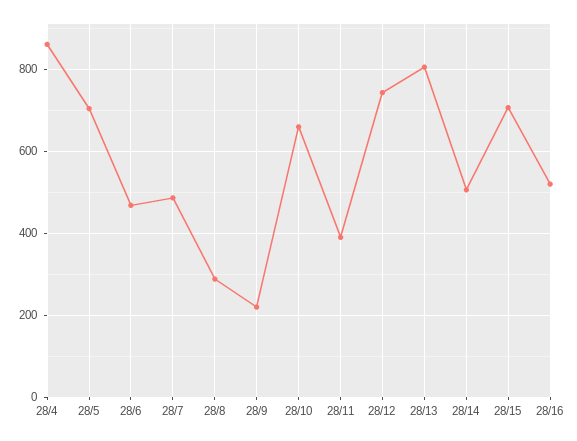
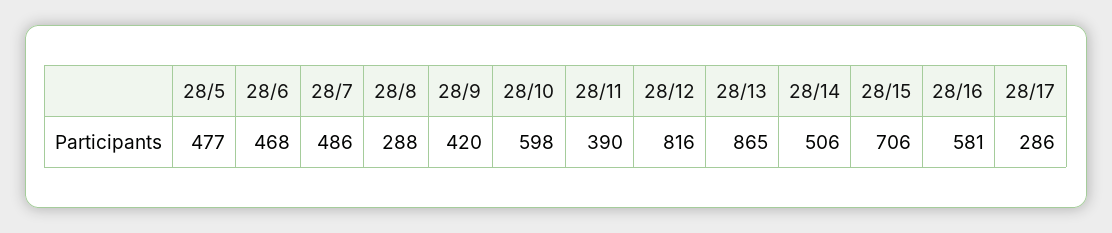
28/4: 860 -> none
28/5: 700 -> 477
28/9: 220 -> 420
28/10: 660 -> 598
28/12: 740 -> 816
28/13: 800 -> 865
28/16: 520 -> 581
28/17: none -> 286

